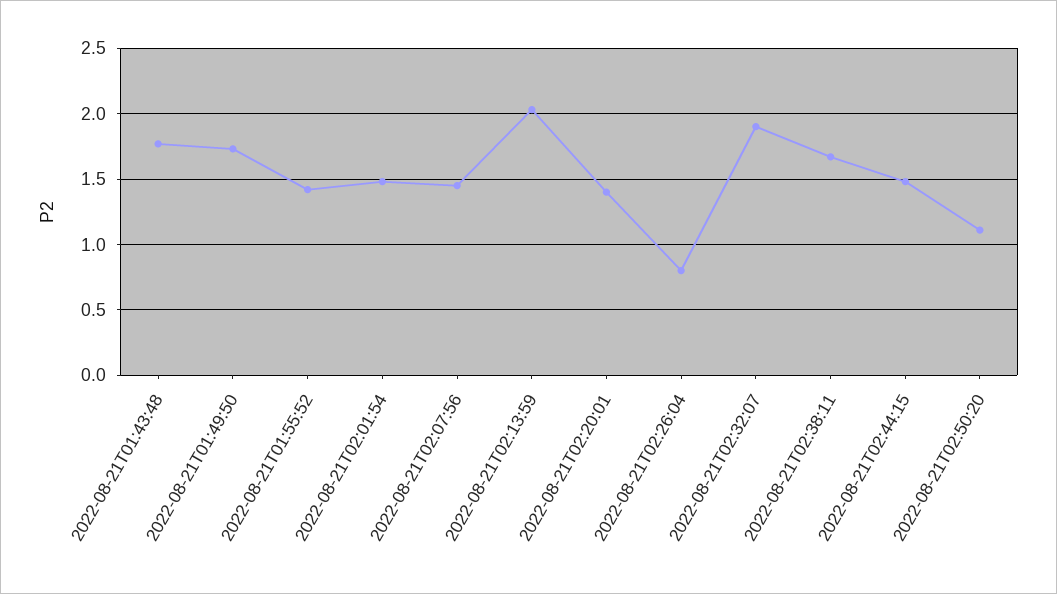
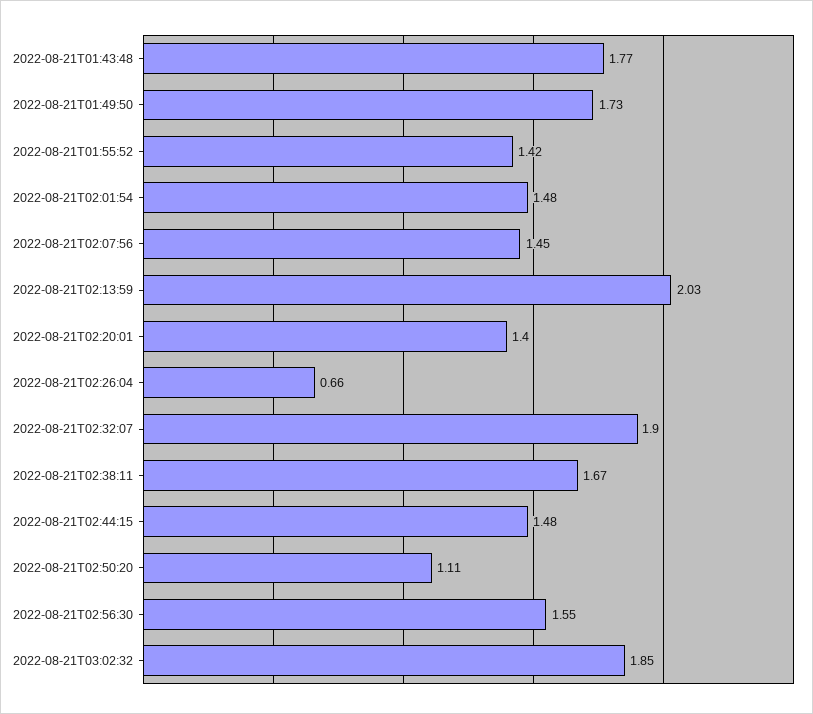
2022-08-21T02:26:04: 0.8 -> 0.66
2022-08-21T02:56:30: none -> 1.55
2022-08-21T03:02:32: none -> 1.85

